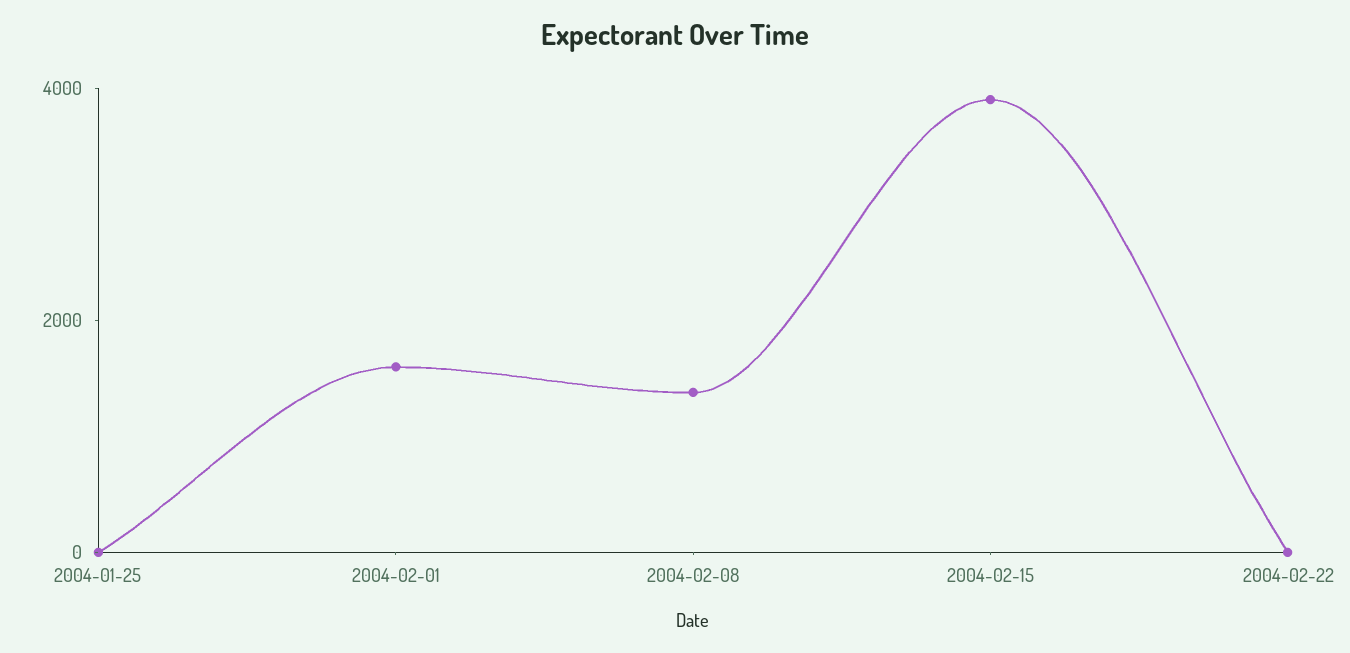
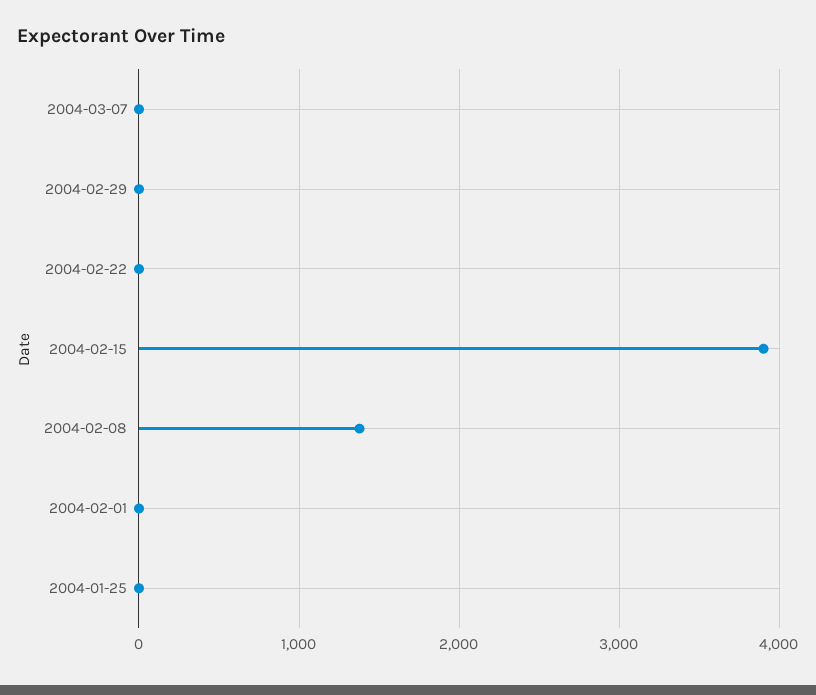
2004-02-01: 1500 -> 0
2004-03-07: none -> 0
2004-02-29: none -> 0

